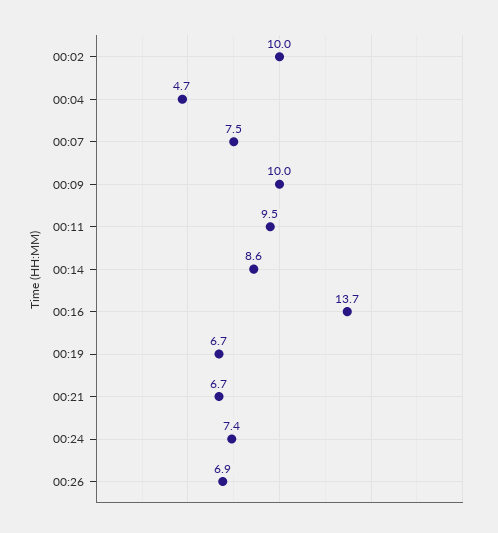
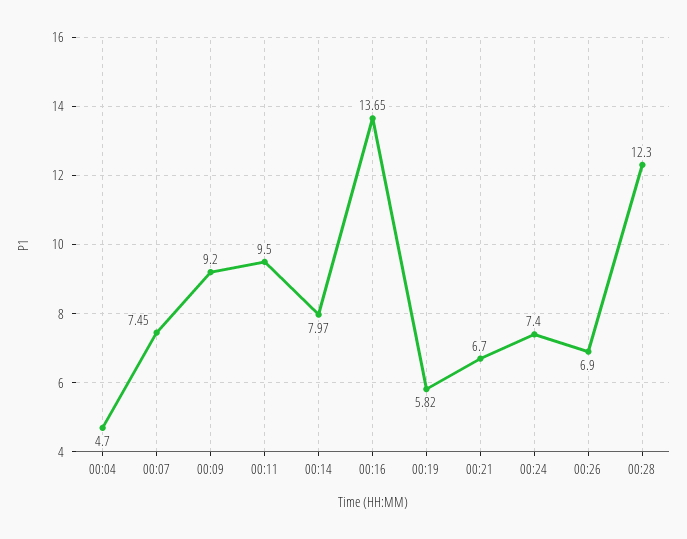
00:02: 10 -> none
00:09: 10 -> 9.2
00:14: 8.6 -> 7.97
00:19: 6.7 -> 5.82
00:28: none -> 12.3

